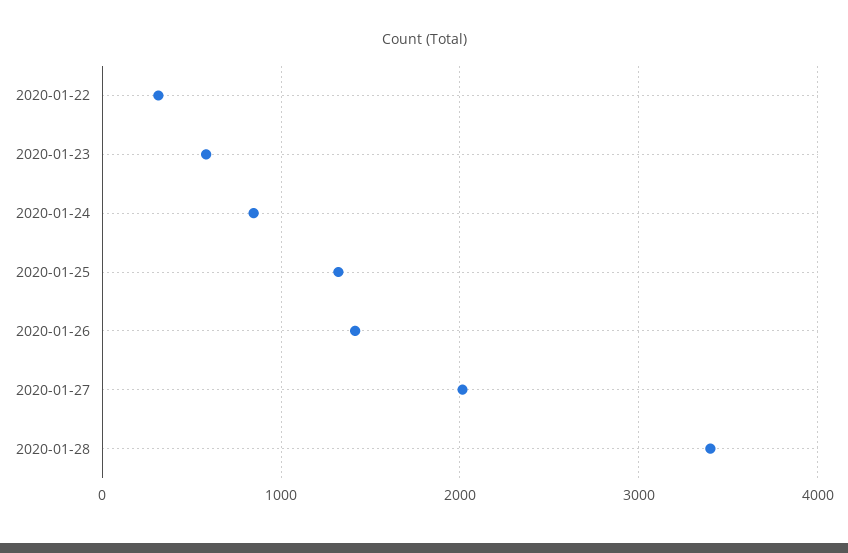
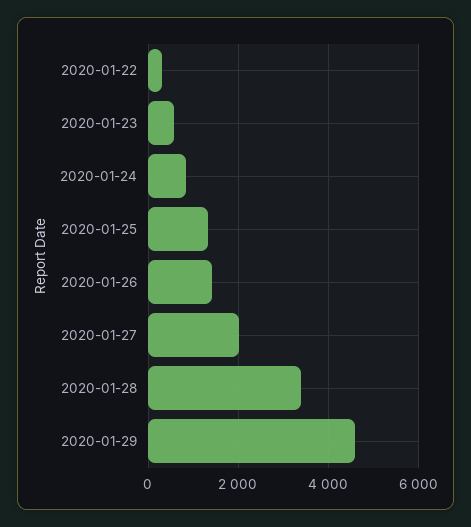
2020-01-29: none -> 4600

